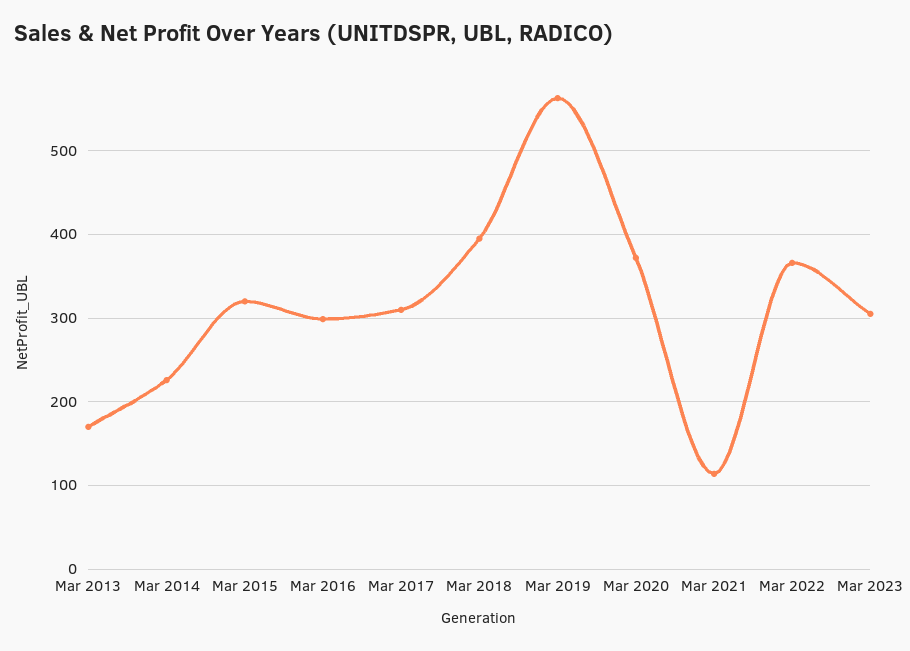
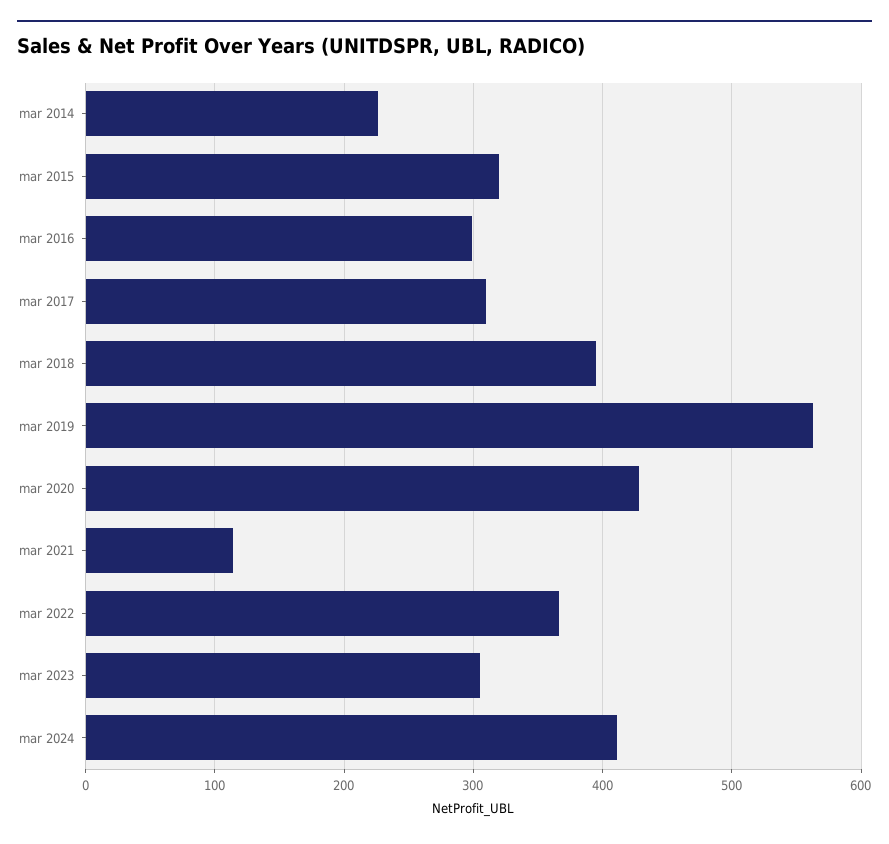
Mar 2013: 170 -> none
Mar 2020: 370 -> 430
mar 2024: none -> 410

